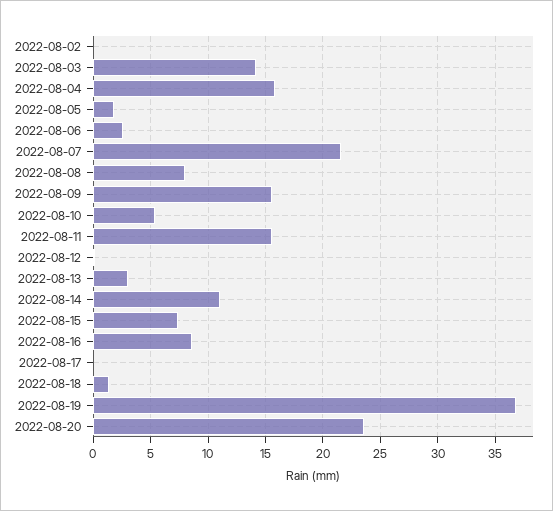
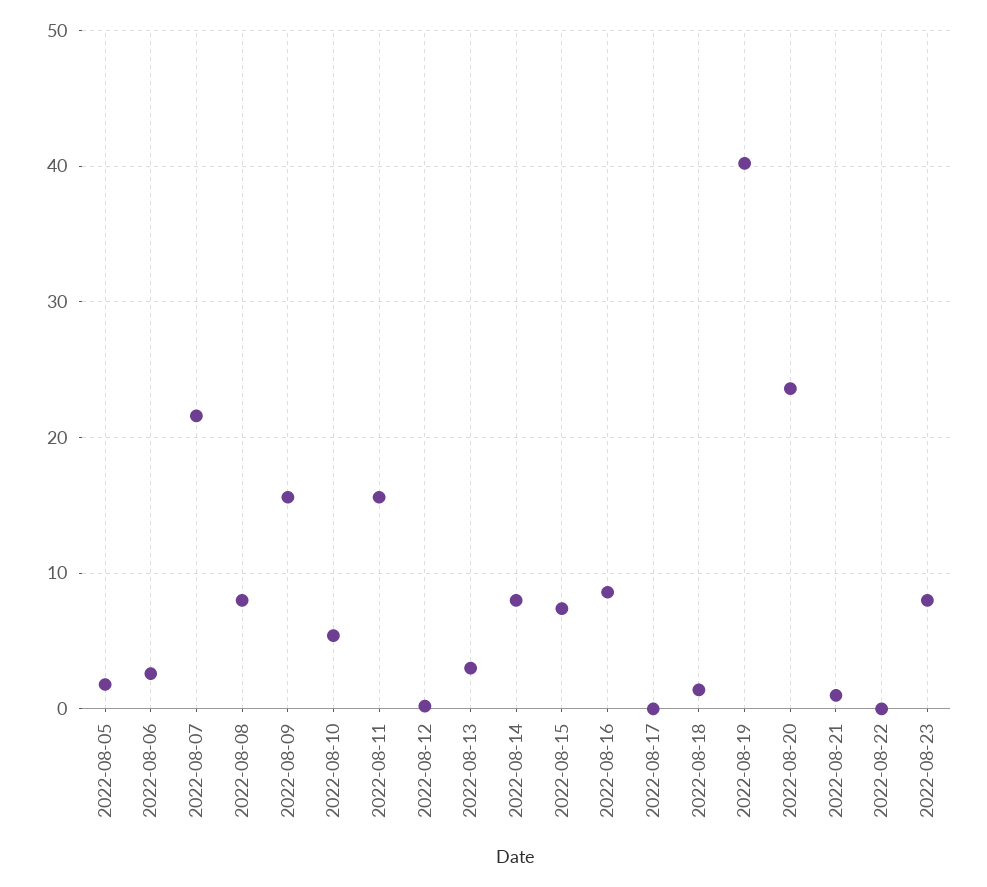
2022-08-02: 0 -> none
2022-08-03: 14 -> none
2022-08-04: 16 -> none
2022-08-14: 11 -> 8
2022-08-19: 37 -> 40
2022-08-21: none -> 1
2022-08-22: none -> 0
2022-08-23: none -> 8

